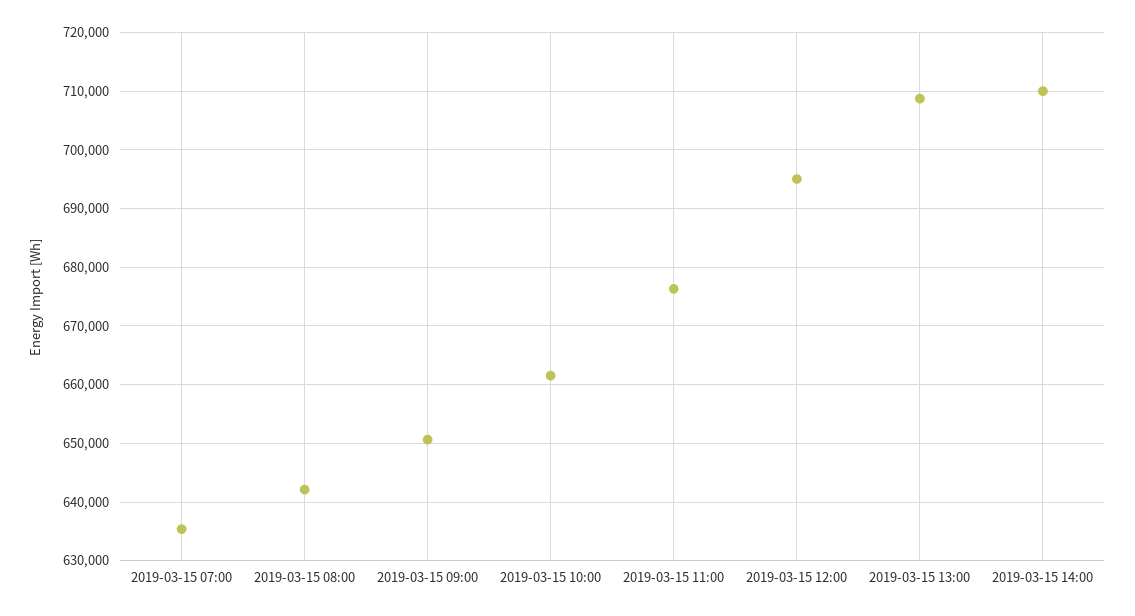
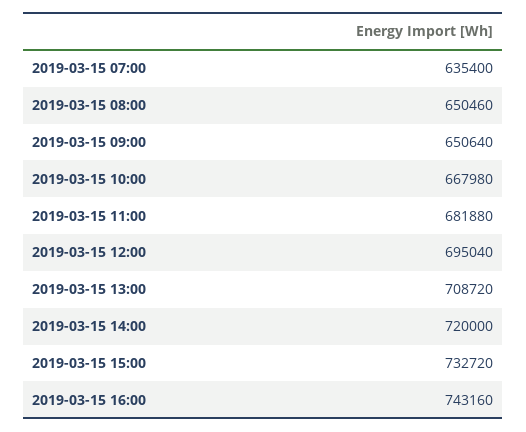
2019-03-15 08:00: 642000 -> 650460
2019-03-15 10:00: 662000 -> 667980
2019-03-15 11:00: 676000 -> 681880
2019-03-15 14:00: 710000 -> 720000
2019-03-15 15:00: none -> 732720
2019-03-15 16:00: none -> 743160

